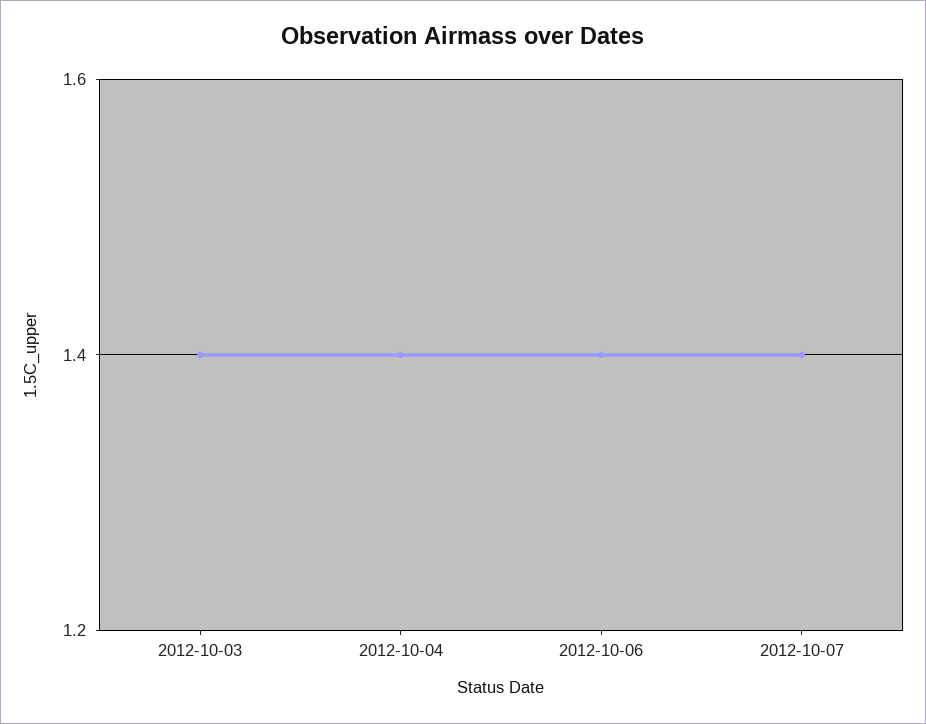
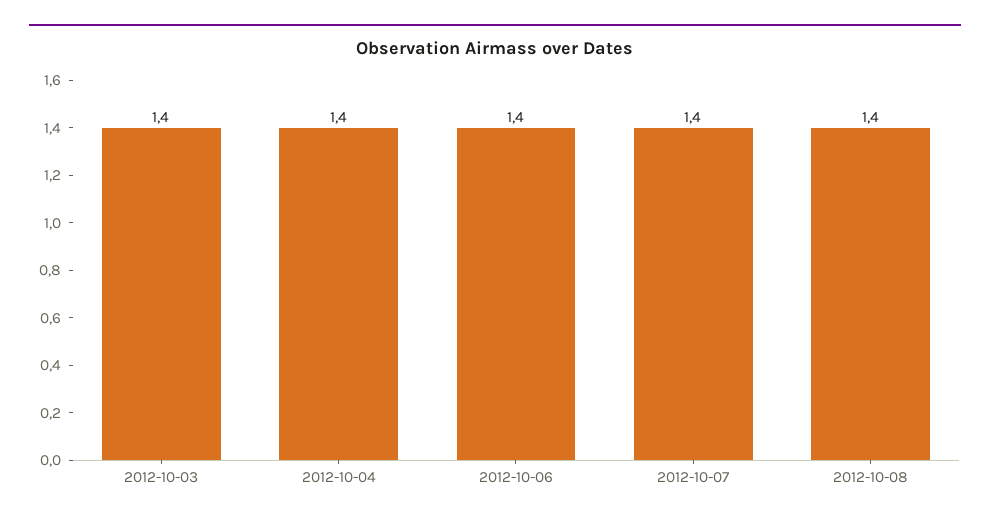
2012-10-08: none -> 1.4

